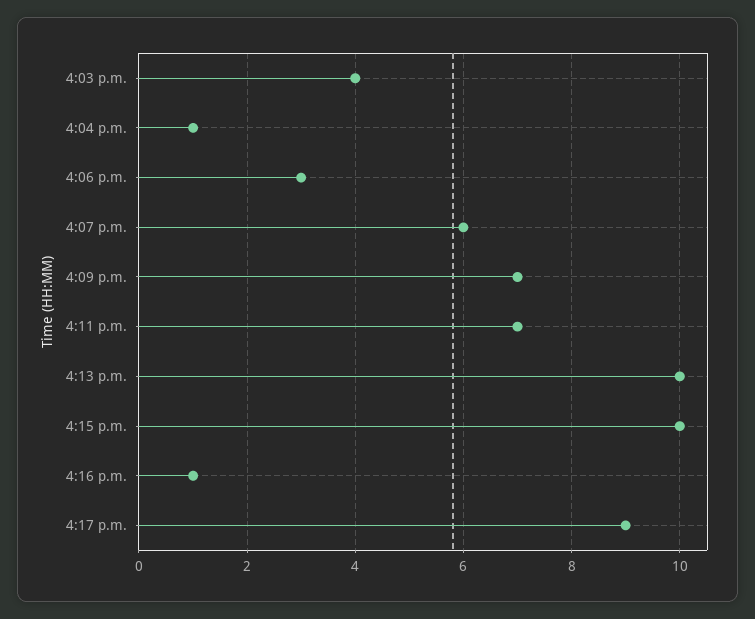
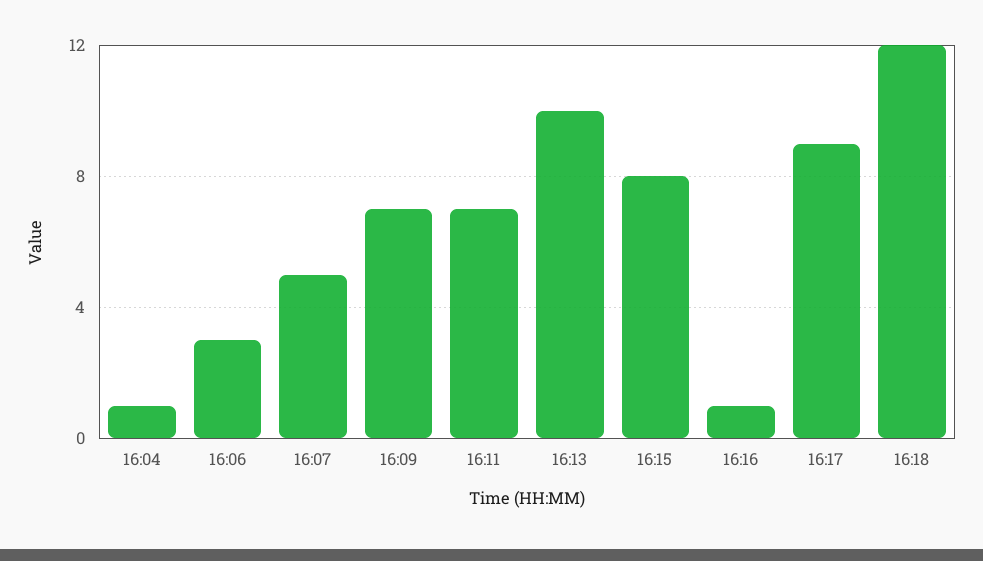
4:03 p.m.: 4 -> none
4:07 p.m.: 6 -> 5
4:15 p.m.: 10 -> 8
16:18: none -> 12

